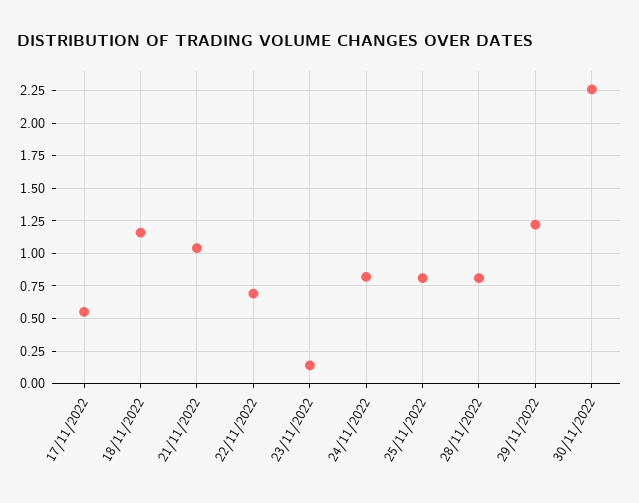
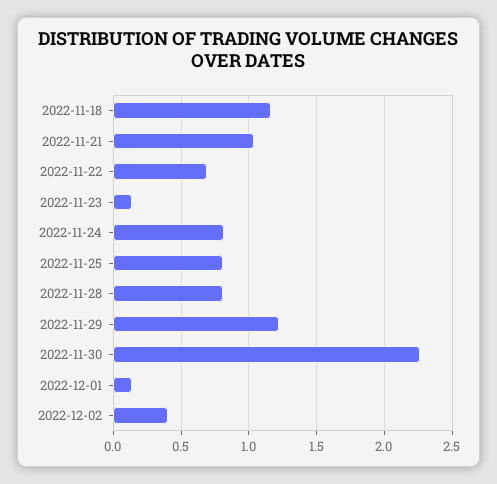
17/11/2022: 0.55 -> none
2022-12-01: none -> 0.15
2022-12-02: none -> 0.4

